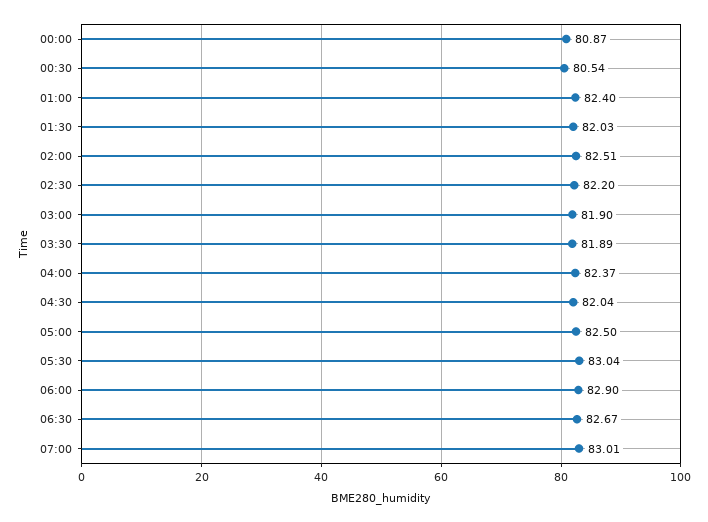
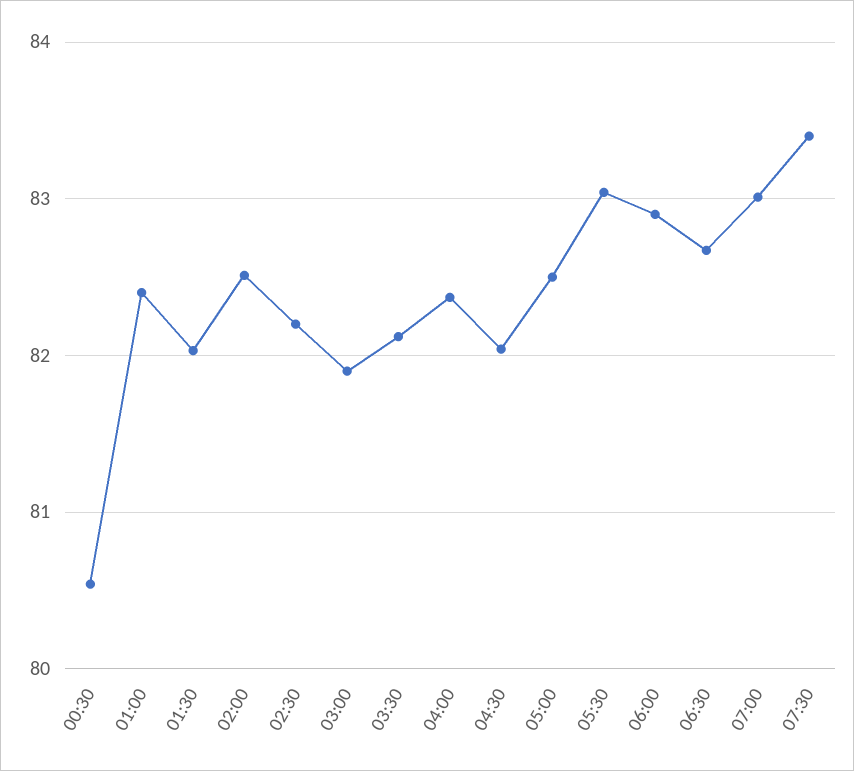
00:00: 80.87 -> none
03:30: 81.89 -> 82.1
07:30: none -> 83.4

